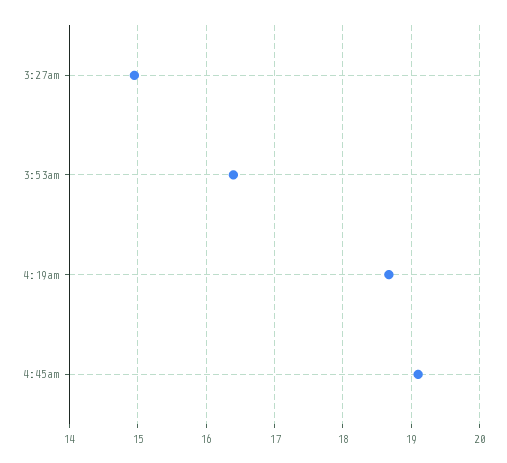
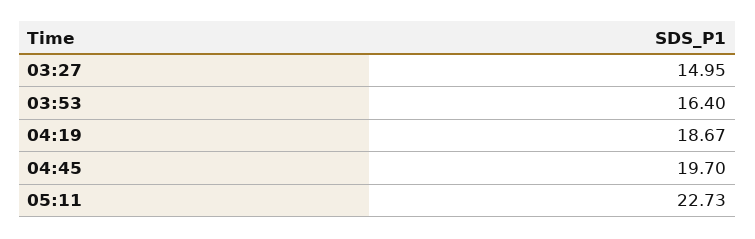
4:45am: 19.1 -> 19.7
05:11: none -> 22.73

